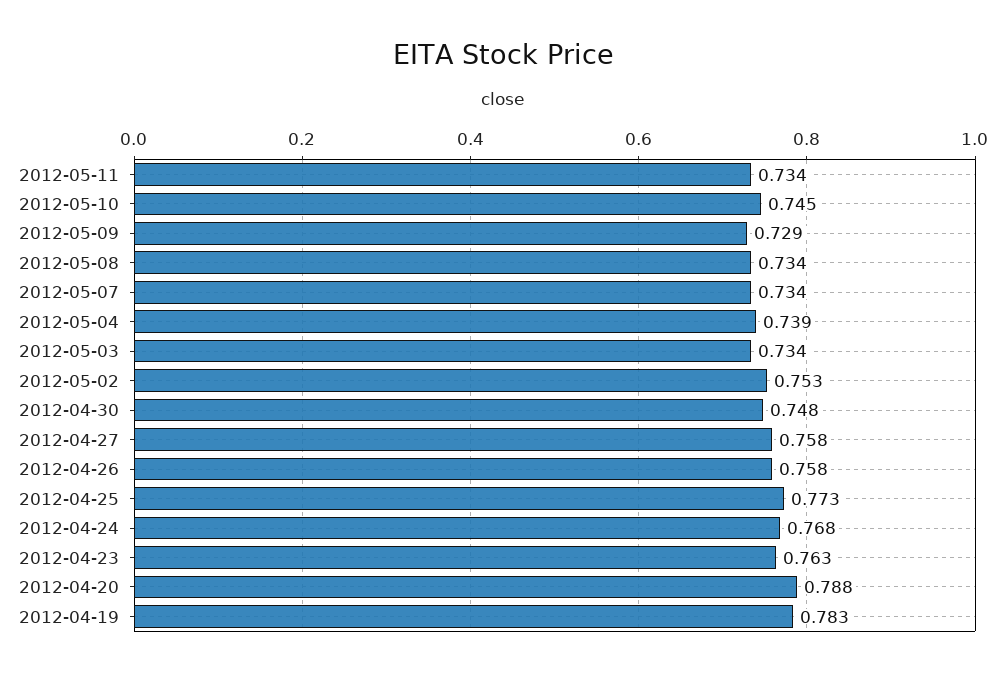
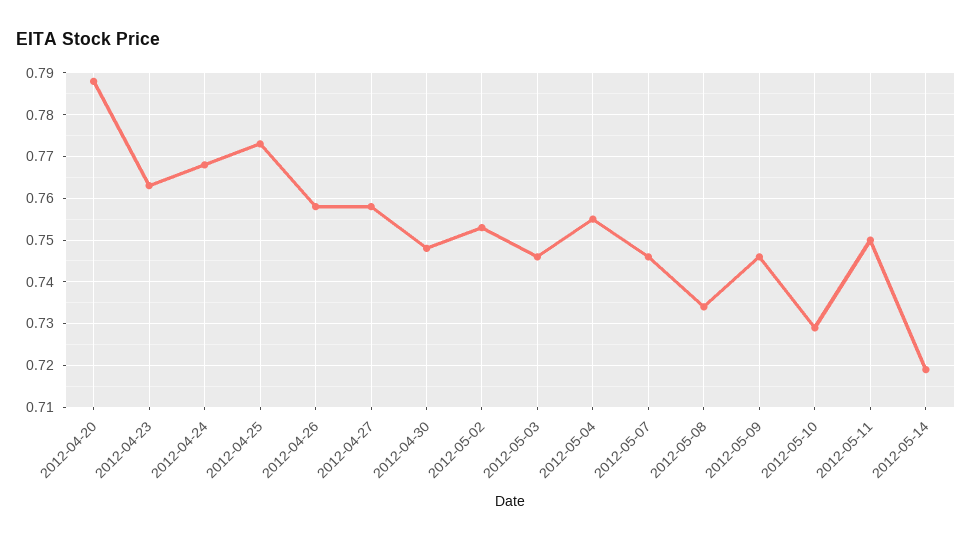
2012-05-11: 0.734 -> 0.75
2012-05-10: 0.745 -> 0.73
2012-05-09: 0.729 -> 0.745
2012-05-07: 0.734 -> 0.745
2012-05-04: 0.739 -> 0.755
2012-05-03: 0.734 -> 0.745
2012-04-19: 0.783 -> none
2012-05-14: none -> 0.72

